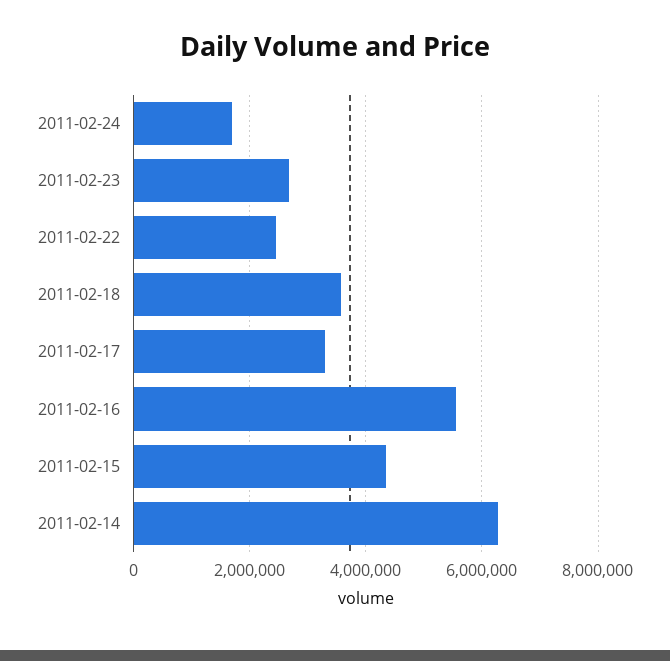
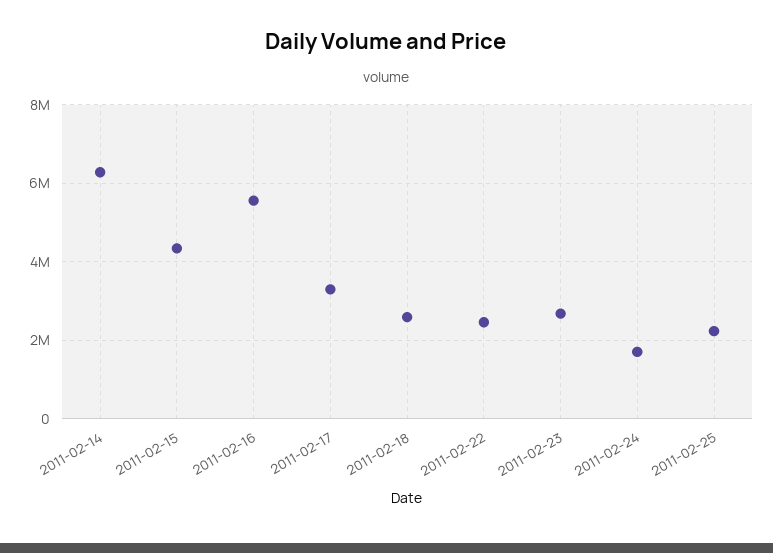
2011-02-18: 3600000 -> 2600000
2011-02-25: none -> 2200000

